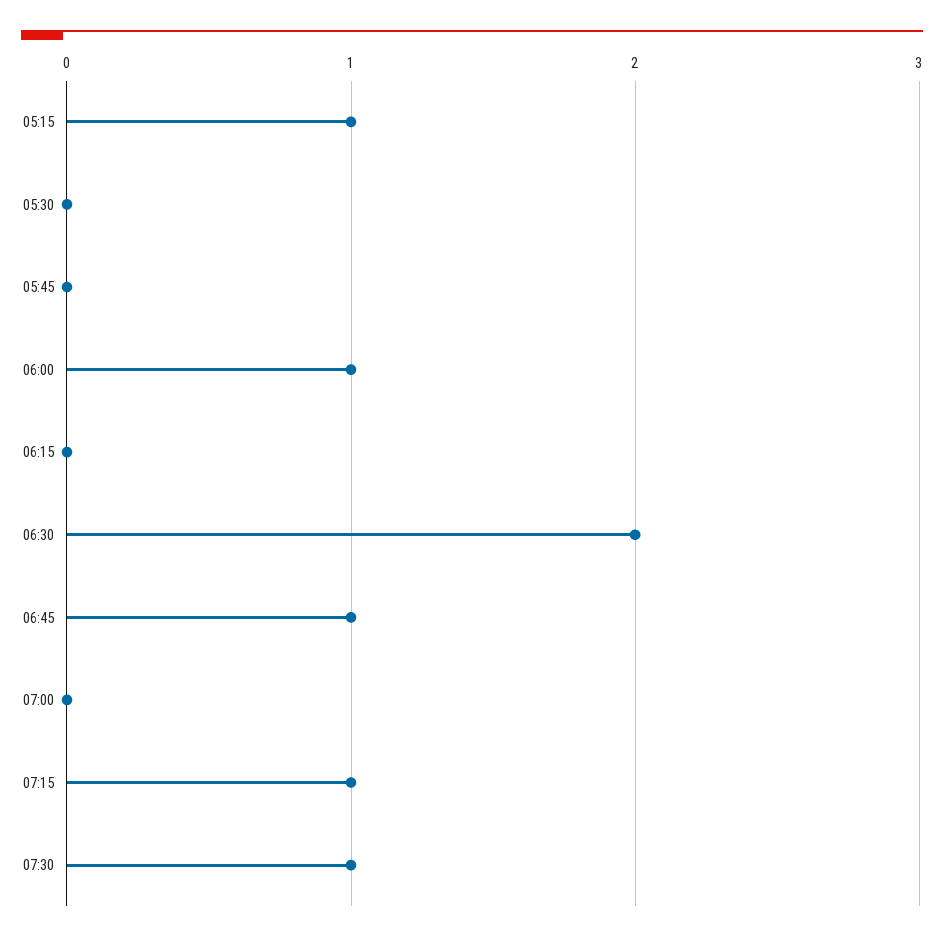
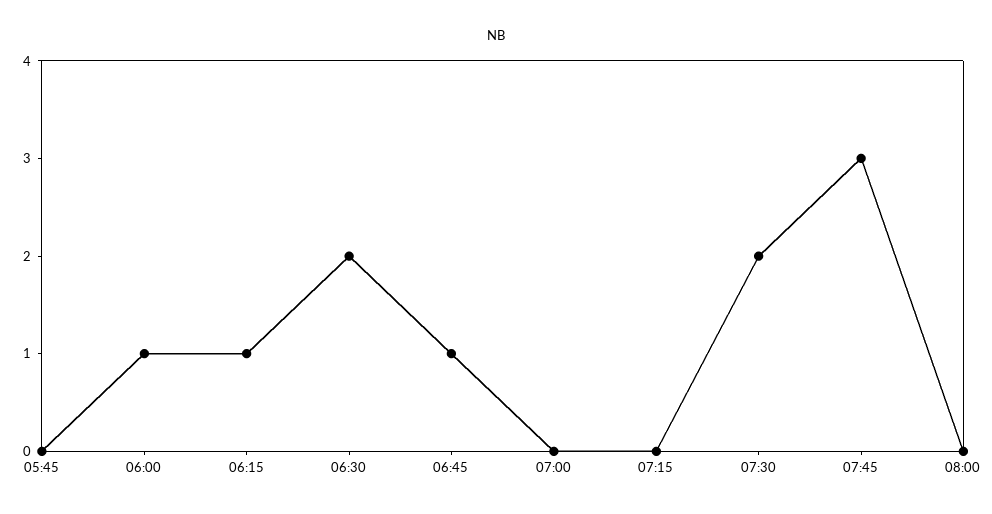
05:15: 1 -> none
05:30: 0 -> none
06:15: 0 -> 1
07:15: 1 -> 0
07:30: 1 -> 2
07:45: none -> 3
08:00: none -> 0

